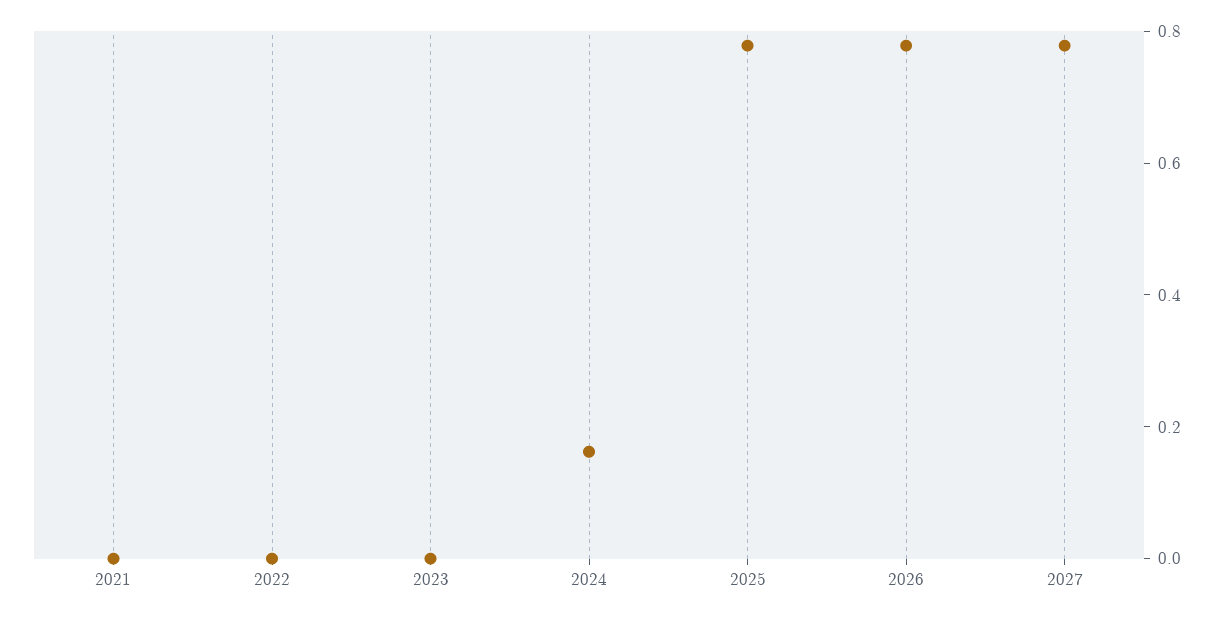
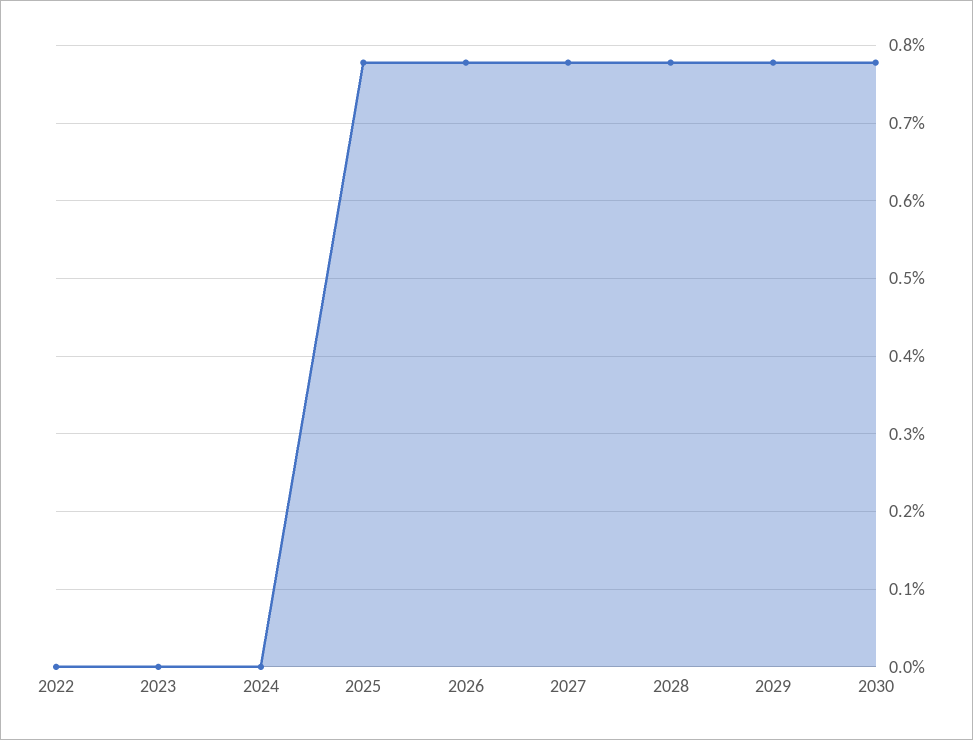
2021: 0 -> none
2024: 0.15 -> 0
2028: none -> 0.78
2029: none -> 0.78
2030: none -> 0.78

